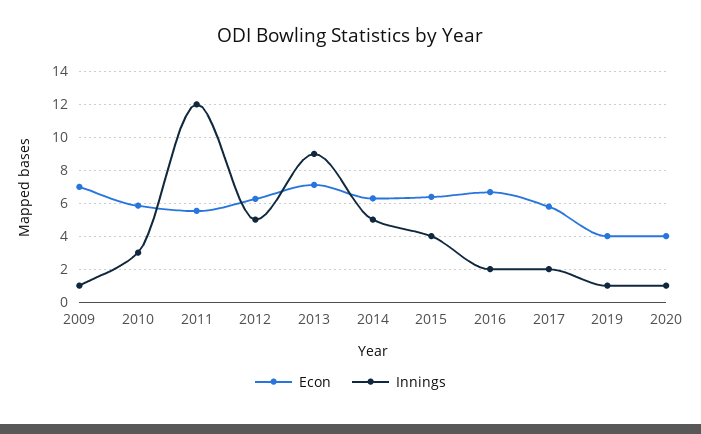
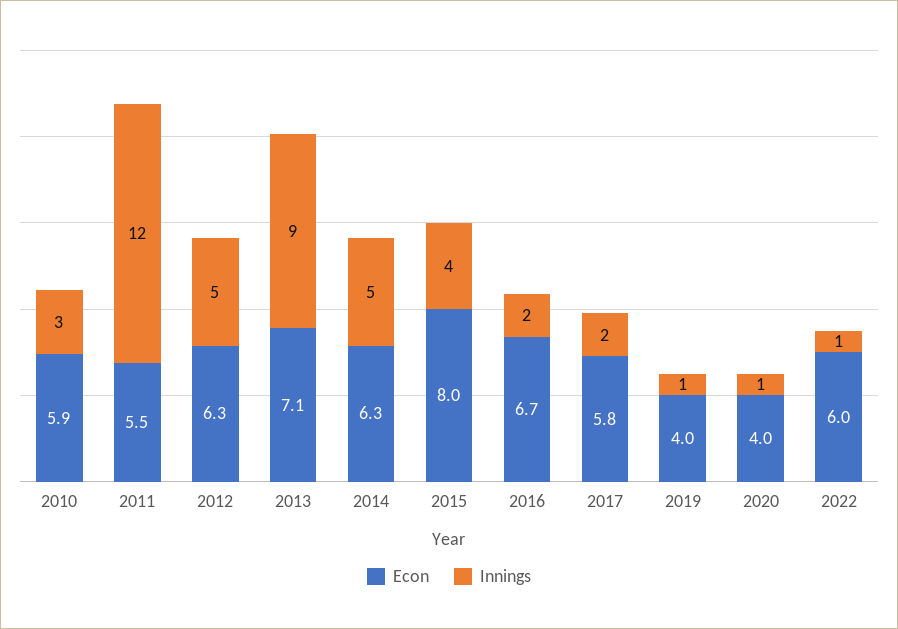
Econ, 2009: 7 -> none
Innings, 2009: 1 -> none
Econ, 2015: 6.5 -> 8
Econ, 2022: none -> 6
Innings, 2022: none -> 1

